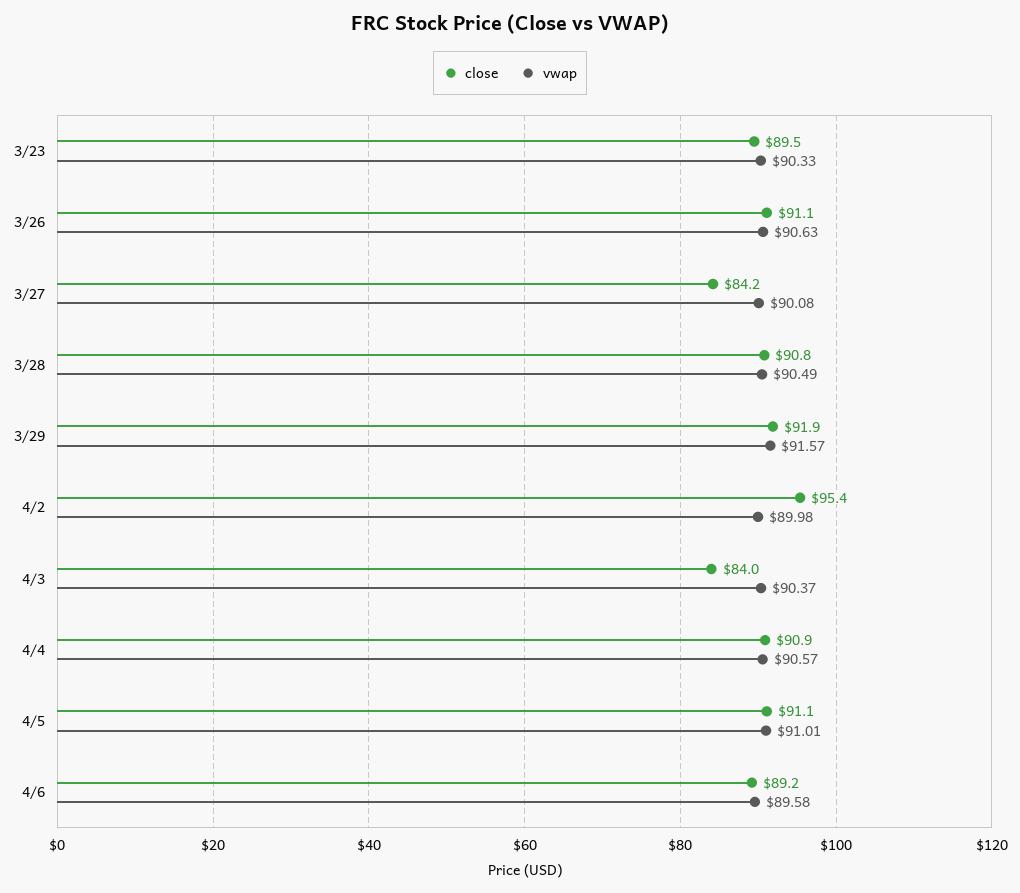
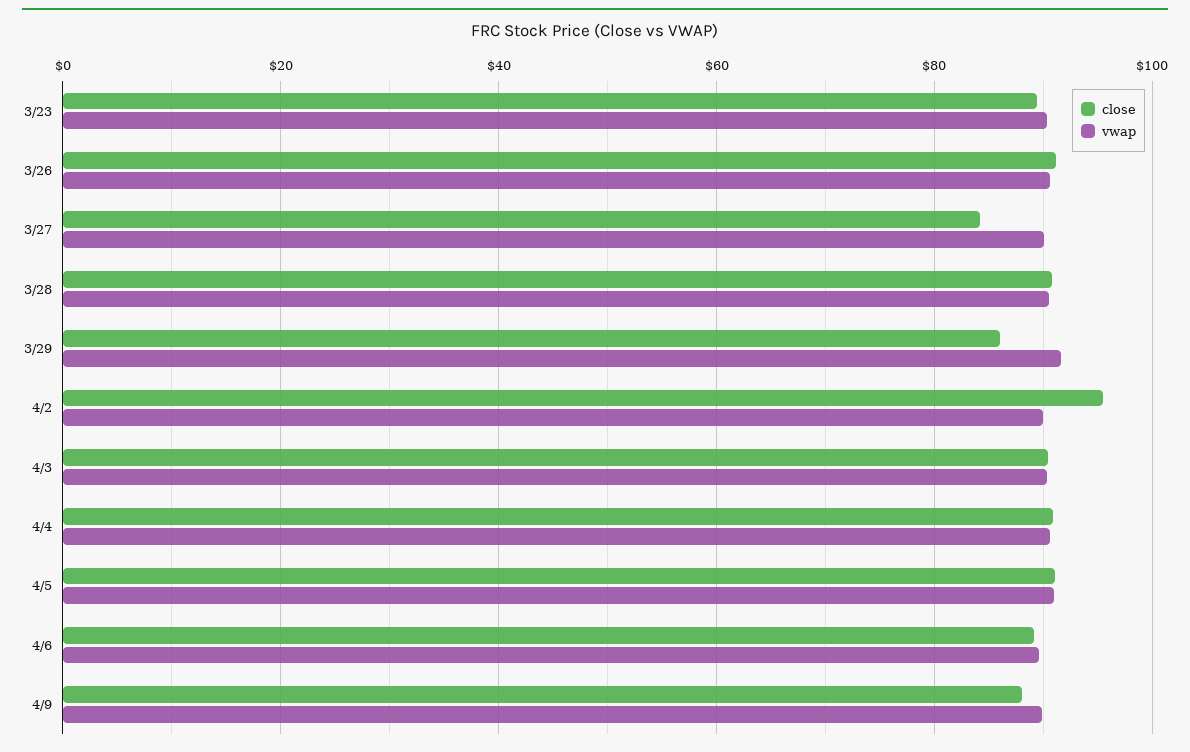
close, 3/29: 91.9 -> 86
close, 4/3: 84 -> 90
close, 4/9: none -> 88
vwap, 4/9: none -> 90

